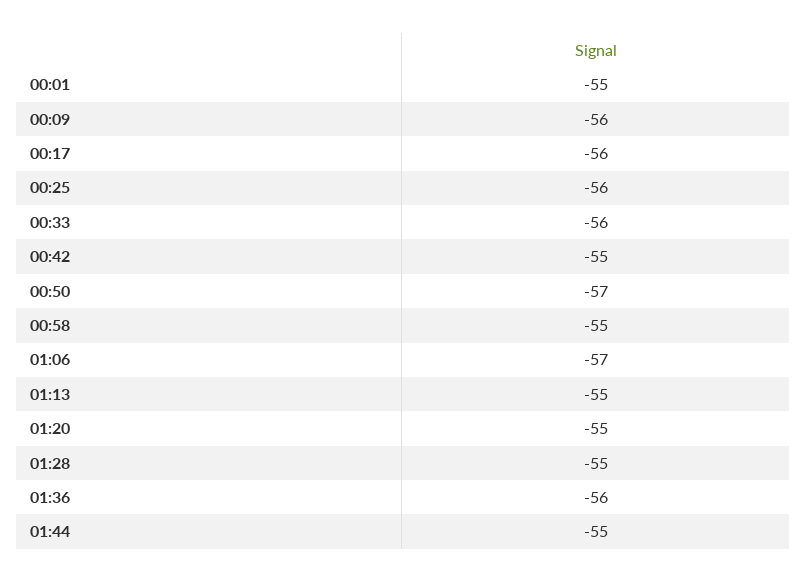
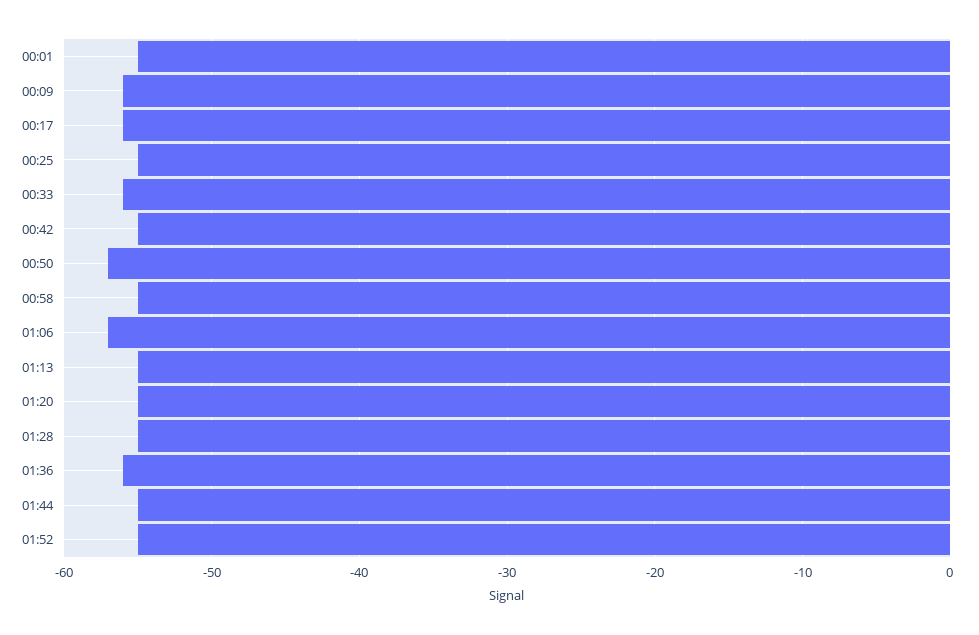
00:25: -56 -> -55
01:52: none -> -55

